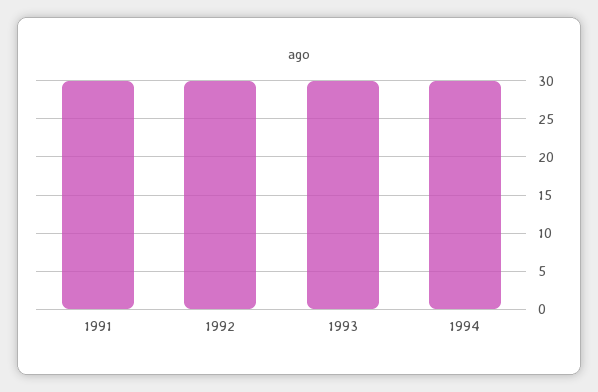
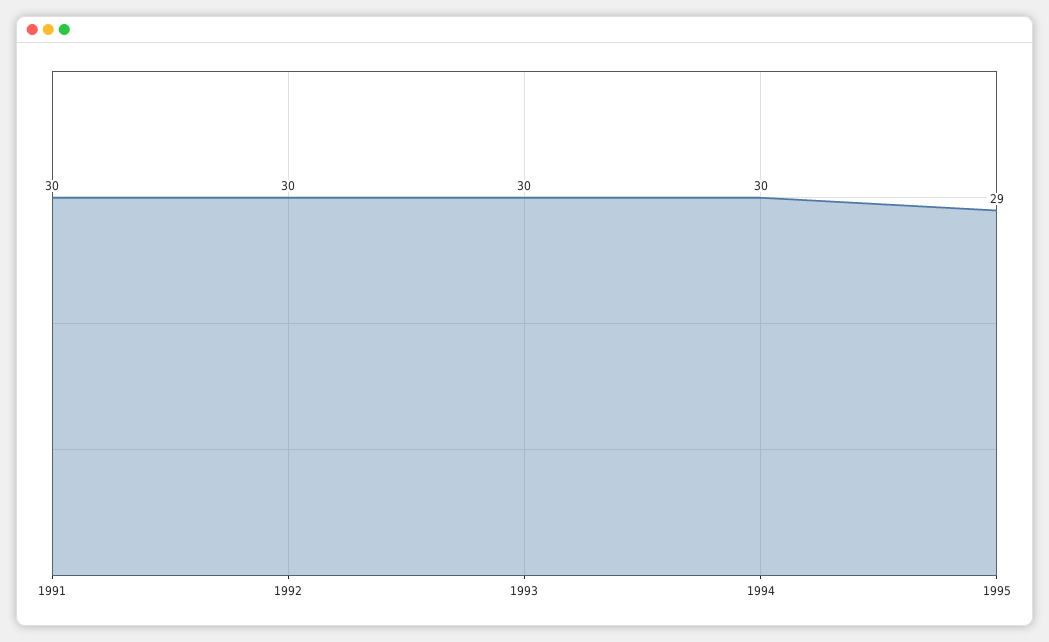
1995: none -> 29

